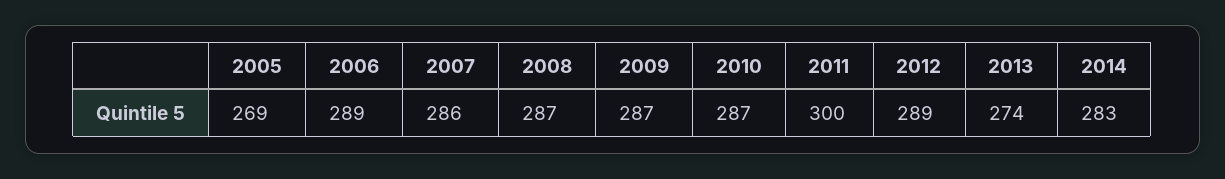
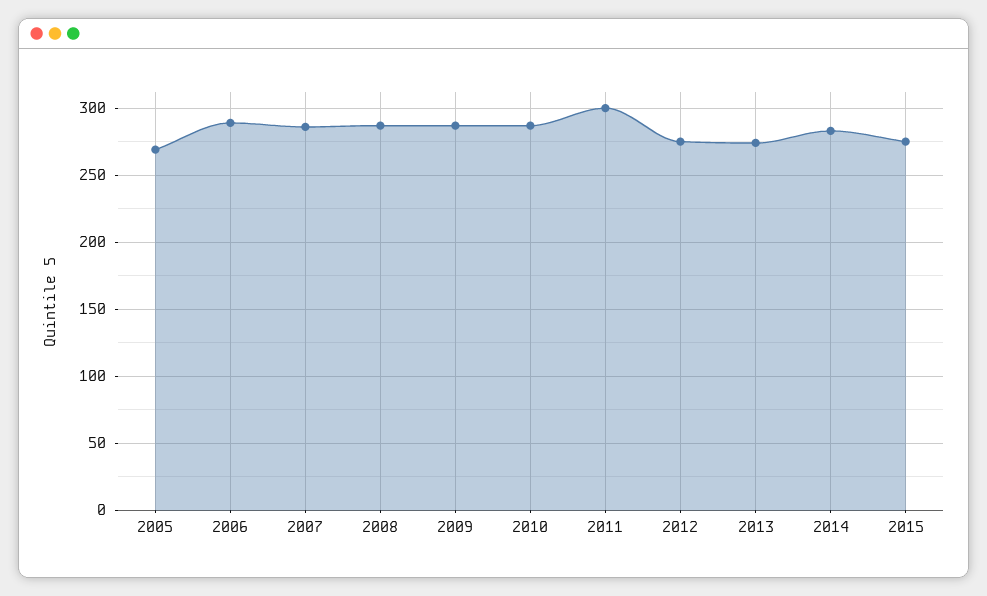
2012: 289 -> 275
2015: none -> 275

